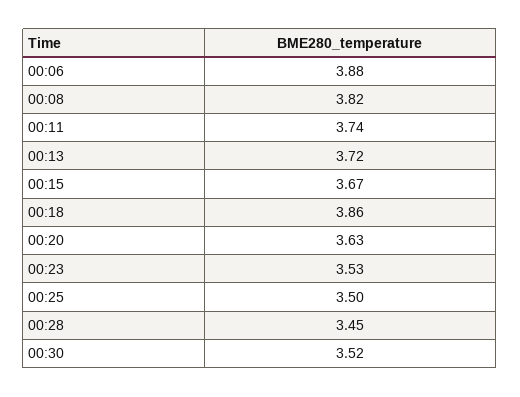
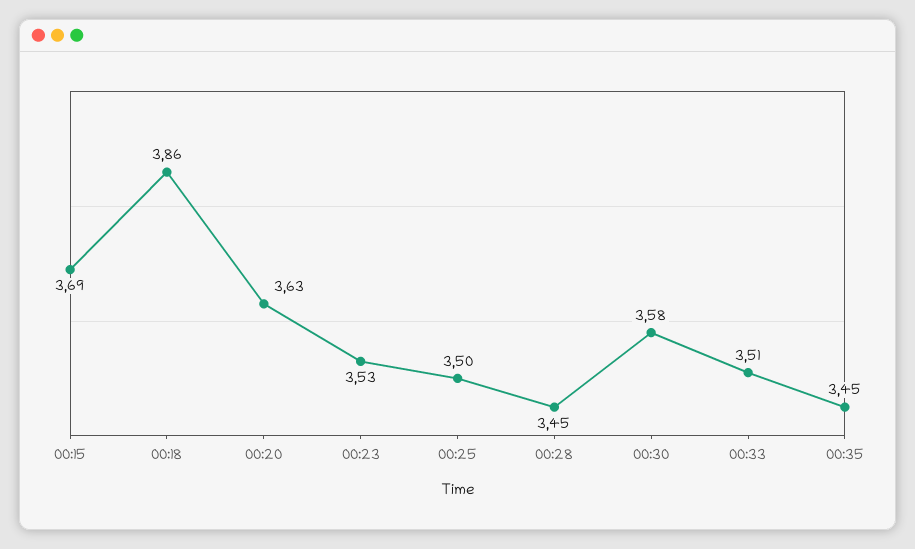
00:06: 3.88 -> none
00:08: 3.82 -> none
00:11: 3.74 -> none
00:13: 3.72 -> none
00:15: 3.67 -> 3.69
00:30: 3.52 -> 3.58
00:33: none -> 3.51
00:35: none -> 3.45

